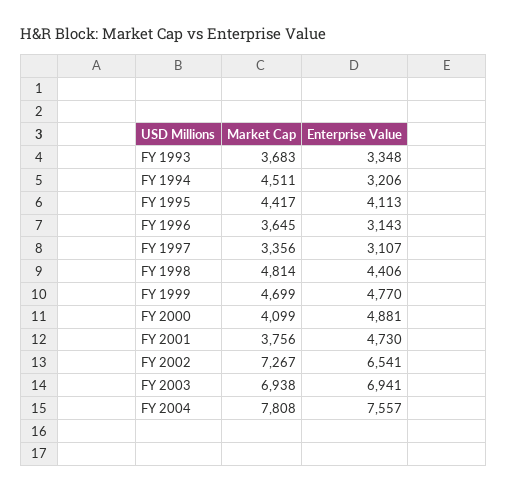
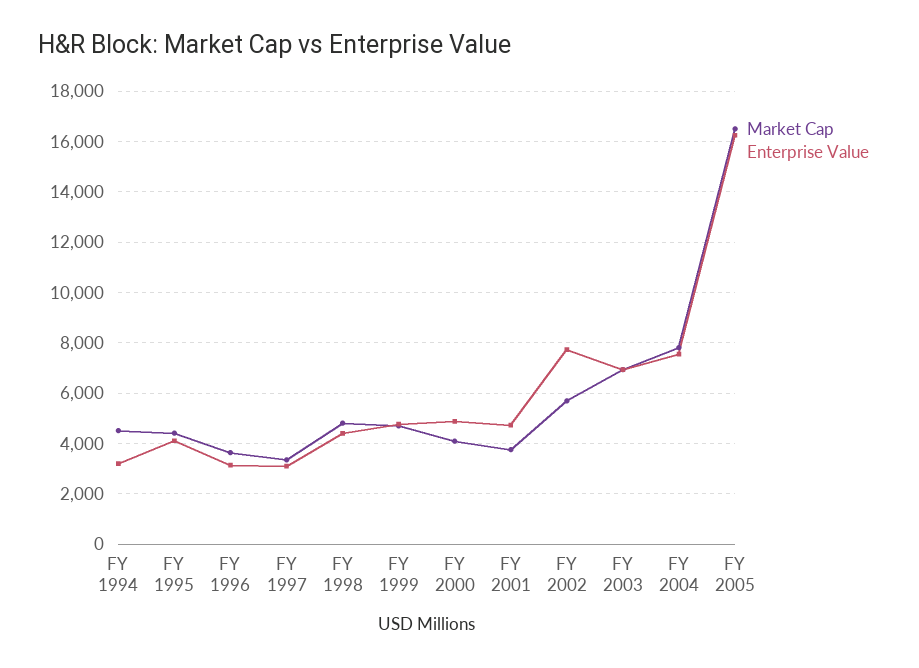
Market Cap, FY 1993: 3683 -> none
Enterprise Value, FY 1993: 3348 -> none
Market Cap, FY 2002: 7267 -> 5750
Enterprise Value, FY 2002: 6541 -> 7750
Market Cap, FY 2005: none -> 16500
Enterprise Value, FY 2005: none -> 16250

